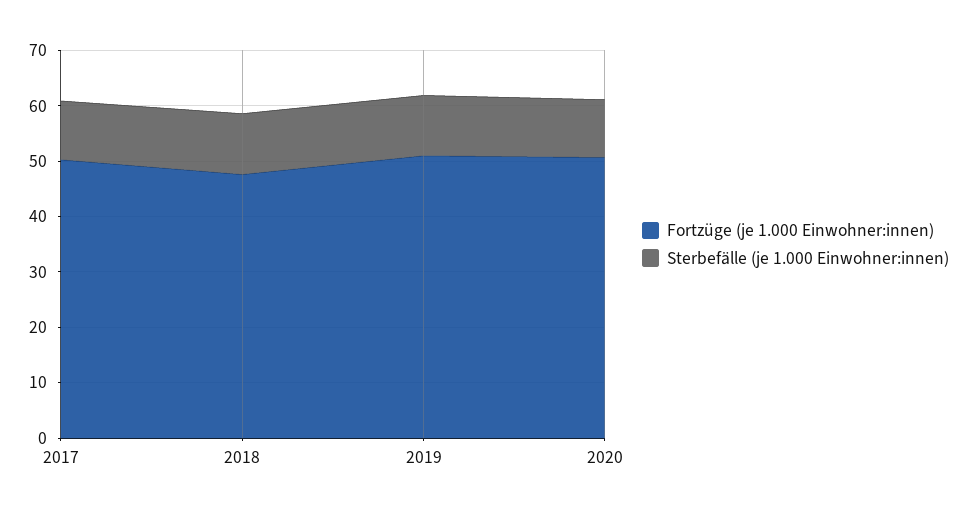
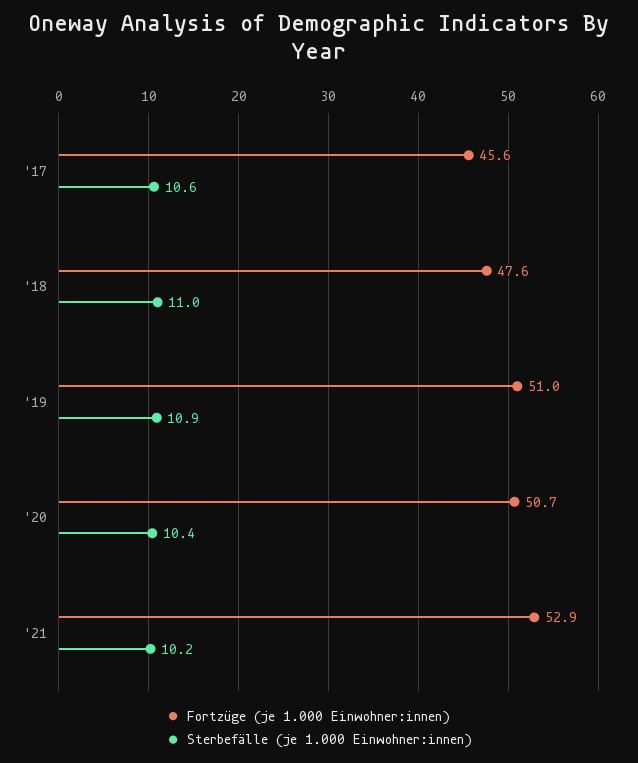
Fortzüge (je 1.000 Einwohner:innen), 2017: 50 -> 45.6
Fortzüge (je 1.000 Einwohner:innen), '21: none -> 52.9
Sterbefälle (je 1.000 Einwohner:innen), '21: none -> 10.2

